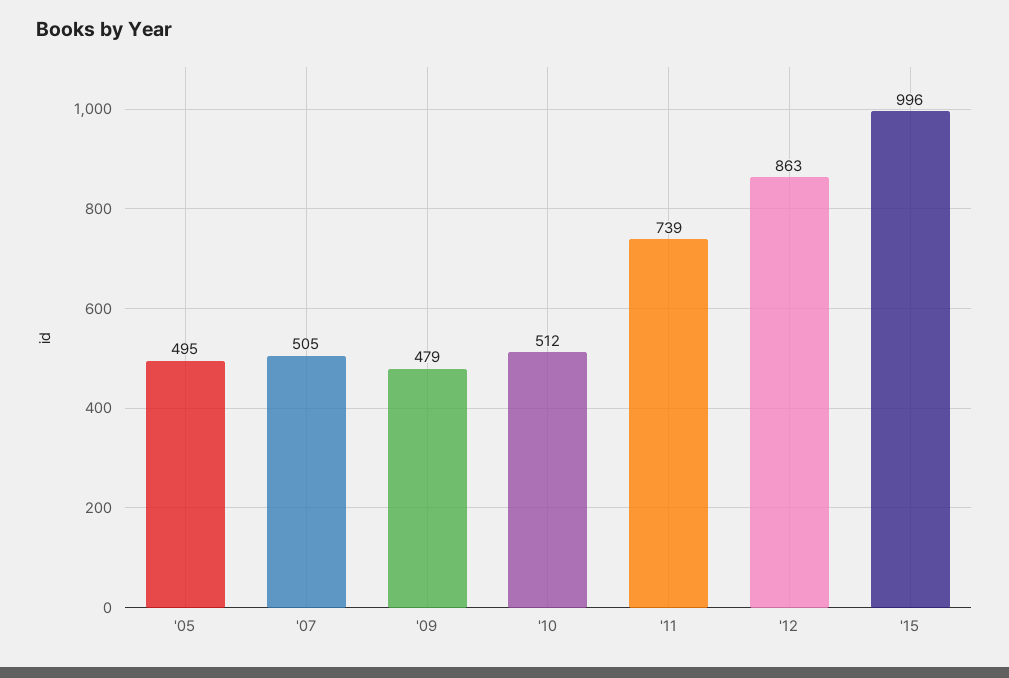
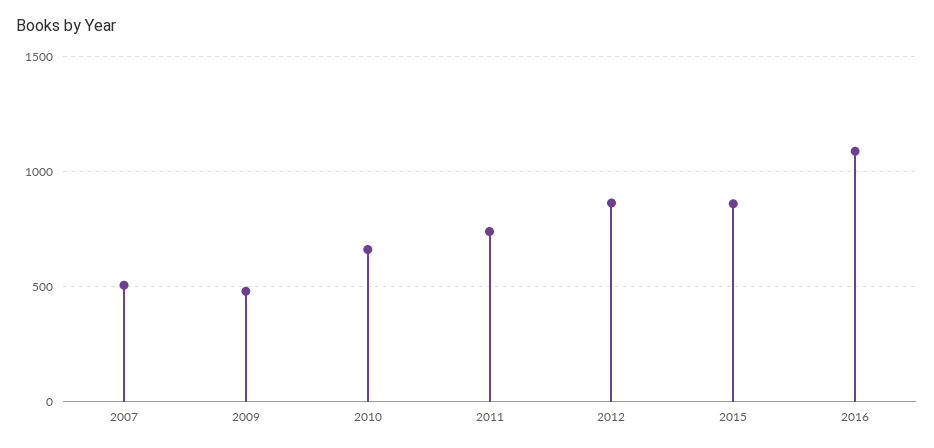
'05: 495 -> none
'10: 512 -> 650
'15: 996 -> 850
2016: none -> 1100

